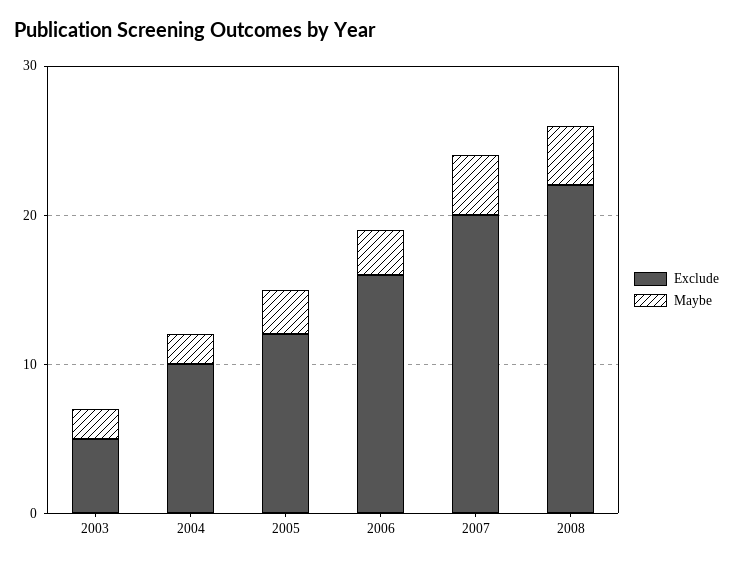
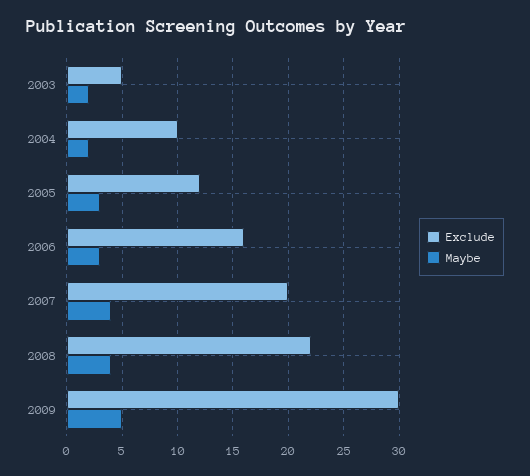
Exclude, 2009: none -> 30
Maybe, 2009: none -> 5

